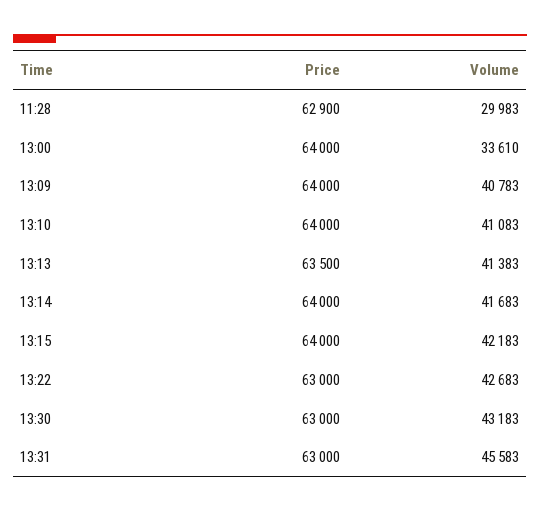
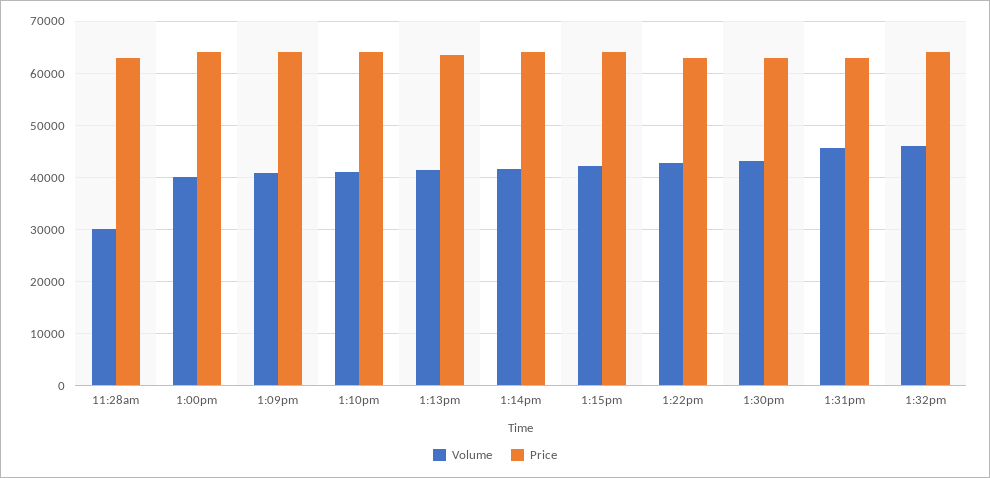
Volume, 13:00: 33610 -> 40000
Volume, 1:32pm: none -> 46000
Price, 1:32pm: none -> 64000

